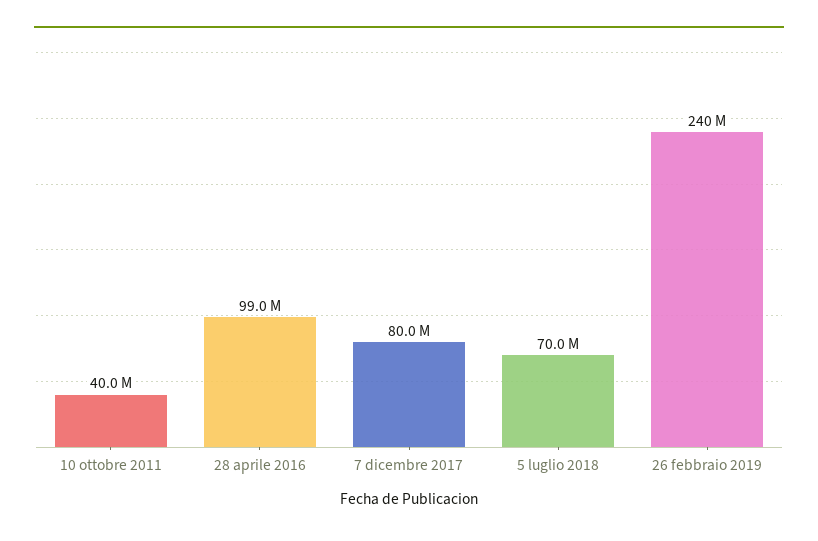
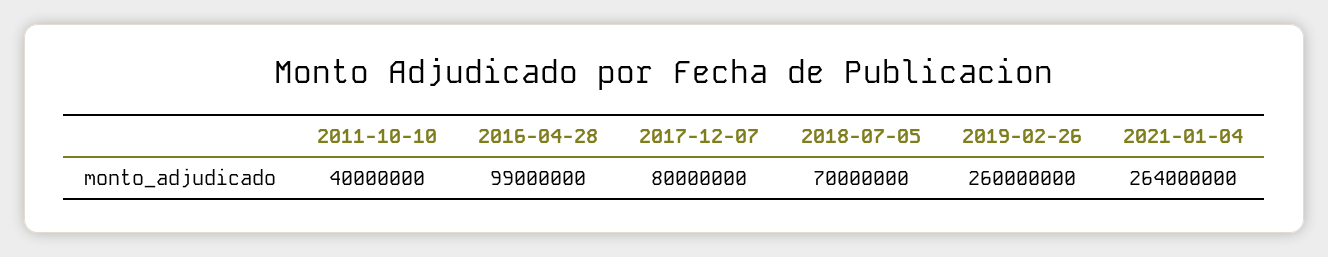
26 febbraio 2019: 240000000 -> 260000000
2021-01-04: none -> 264000000

